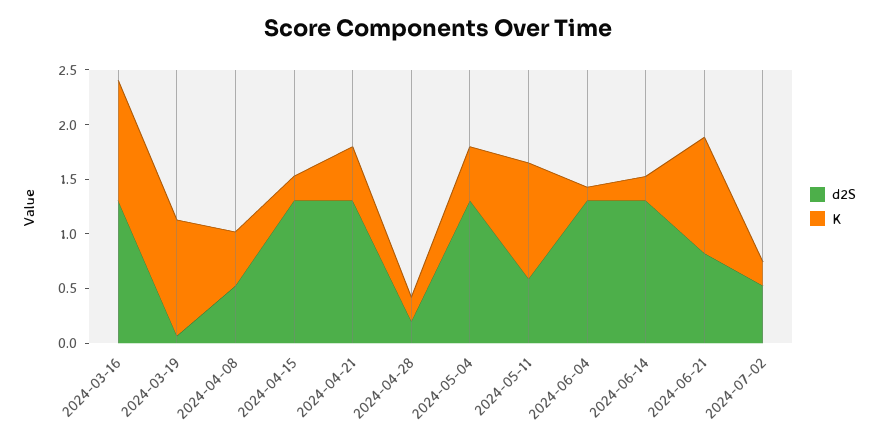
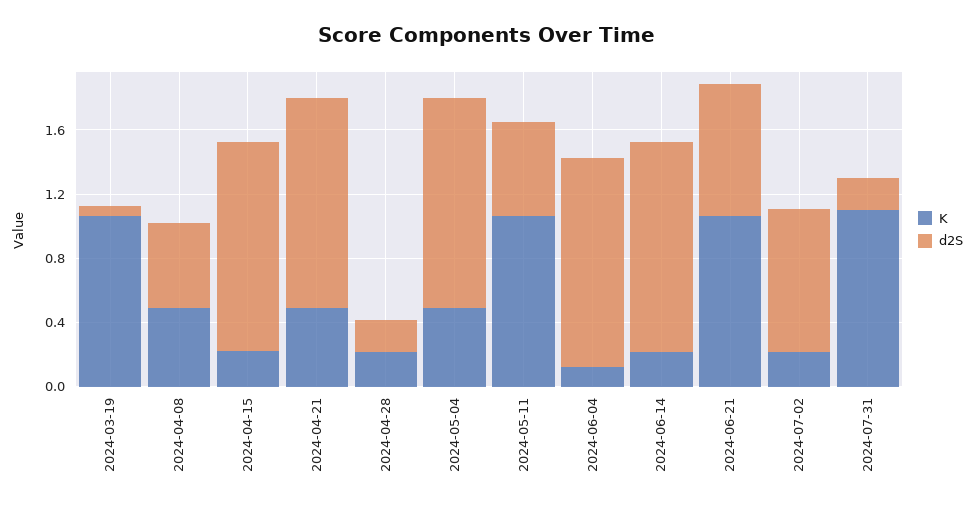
d2S, 2024-03-16: 1.3 -> none
K, 2024-03-16: 1.1 -> none
d2S, 2024-07-02: 0.5 -> 0.9
K, 2024-07-31: none -> 1.1
d2S, 2024-07-31: none -> 0.2

